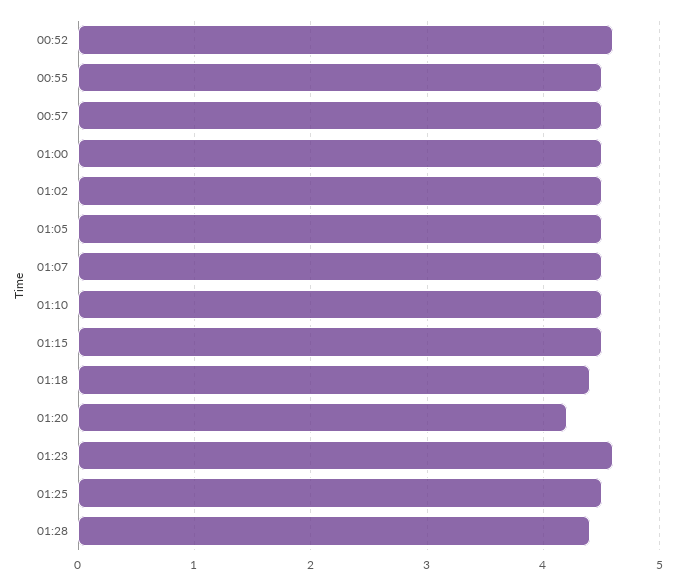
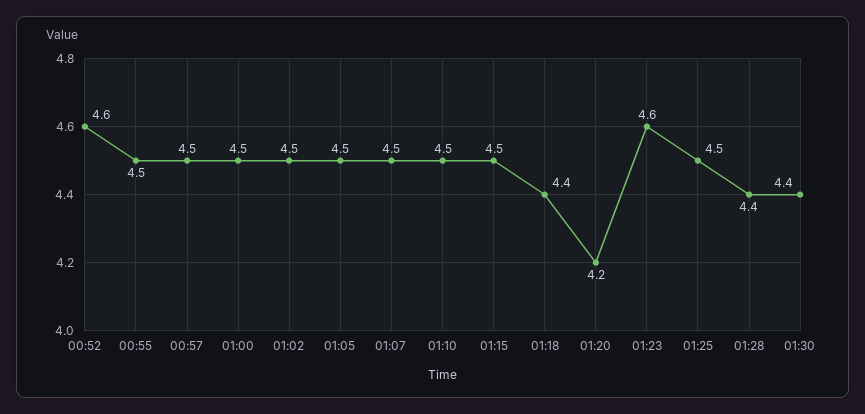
01:30: none -> 4.4

